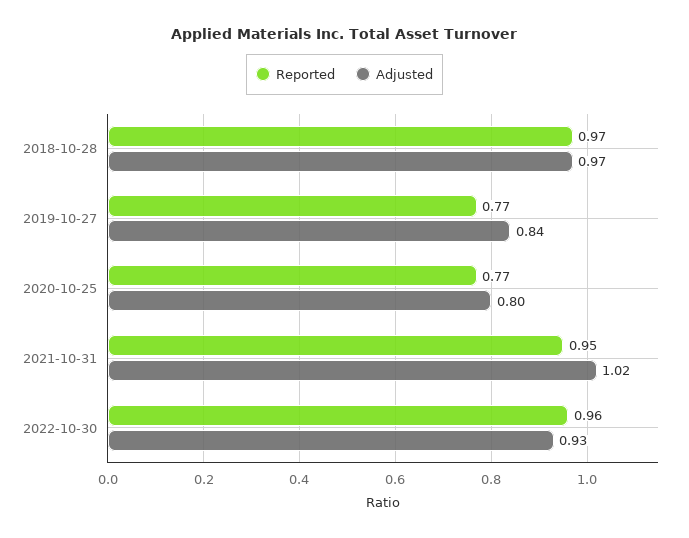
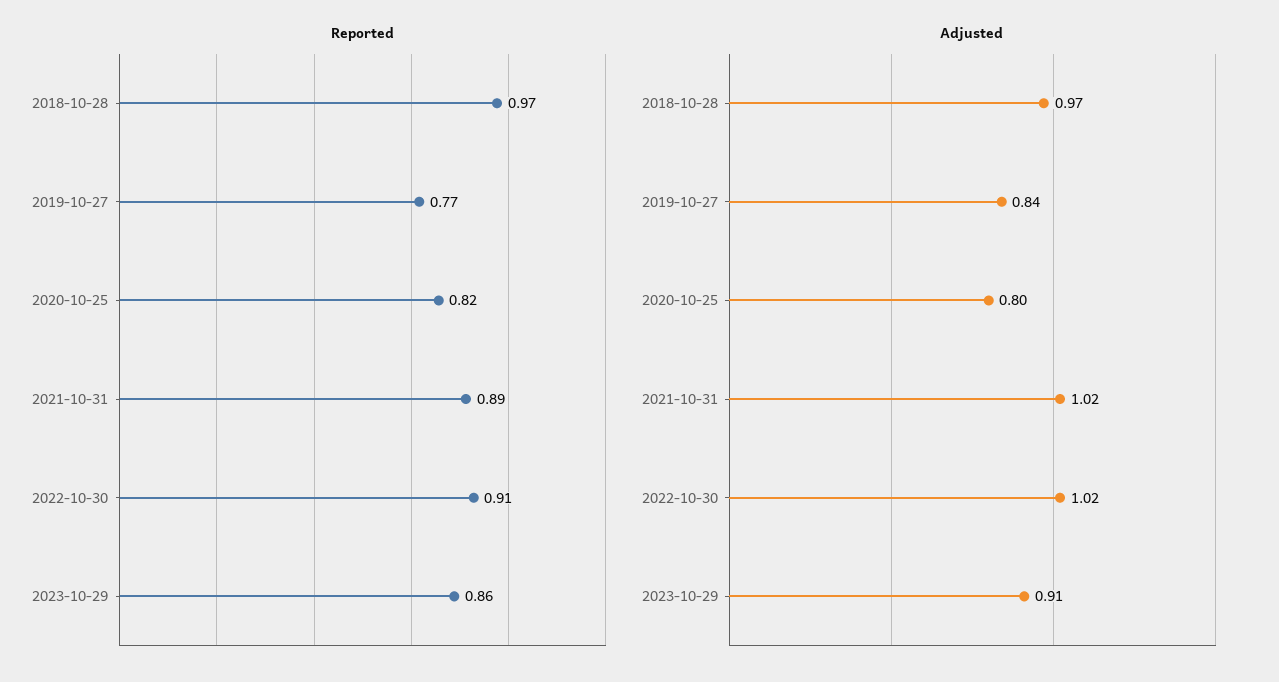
Reported, 2020-10-25: 0.77 -> 0.82
Reported, 2021-10-31: 0.95 -> 0.89
Reported, 2022-10-30: 0.96 -> 0.91
Adjusted, 2022-10-30: 0.93 -> 1.02
Reported, 2023-10-29: none -> 0.86
Adjusted, 2023-10-29: none -> 0.91

